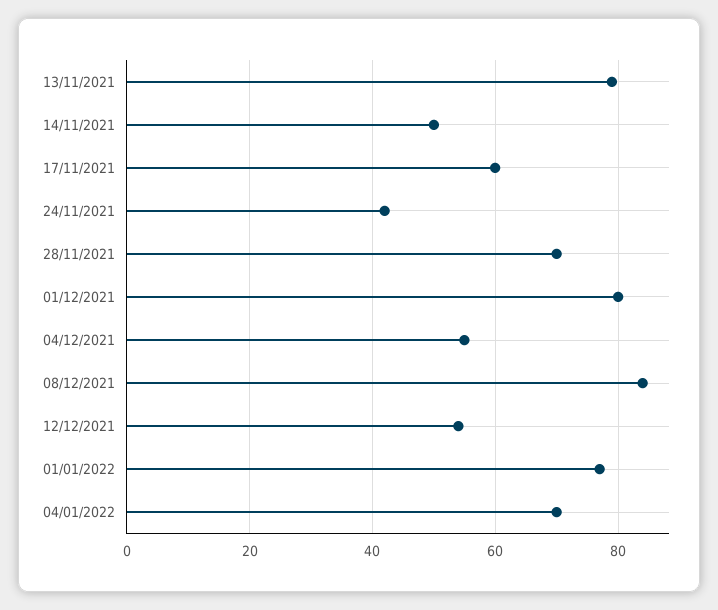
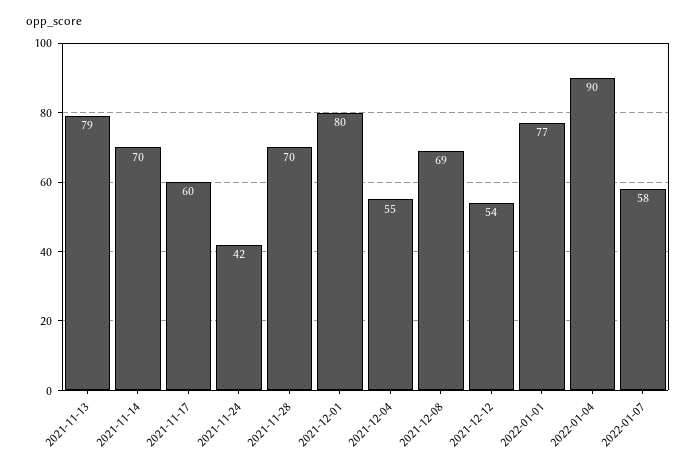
14/11/2021: 50 -> 70
08/12/2021: 85 -> 69
04/01/2022: 70 -> 90
2022-01-07: none -> 58

